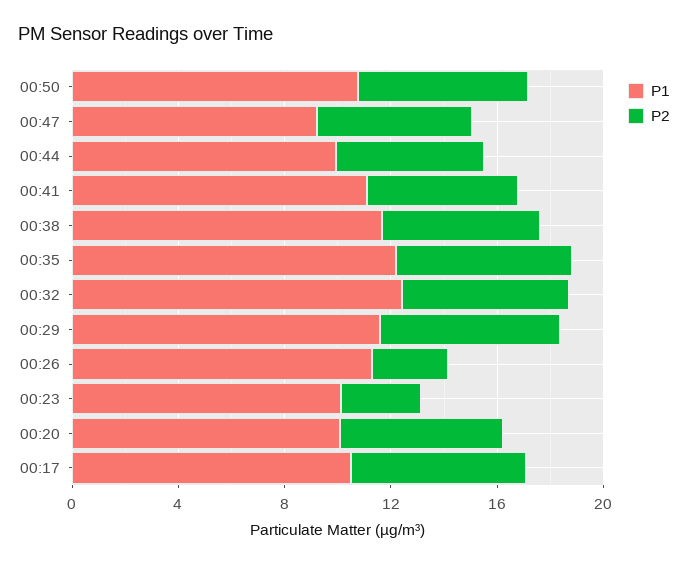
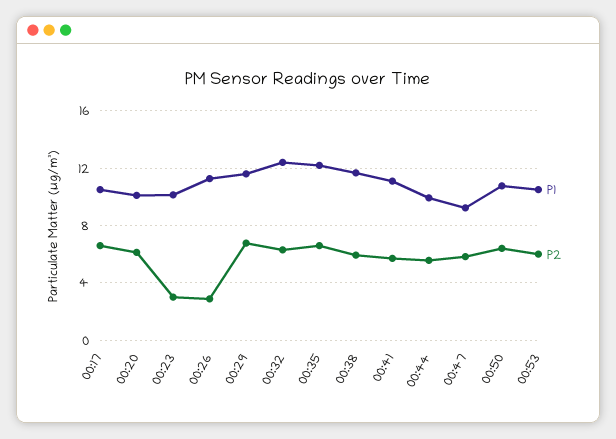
P1, 00:53: none -> 10.5
P2, 00:53: none -> 6

